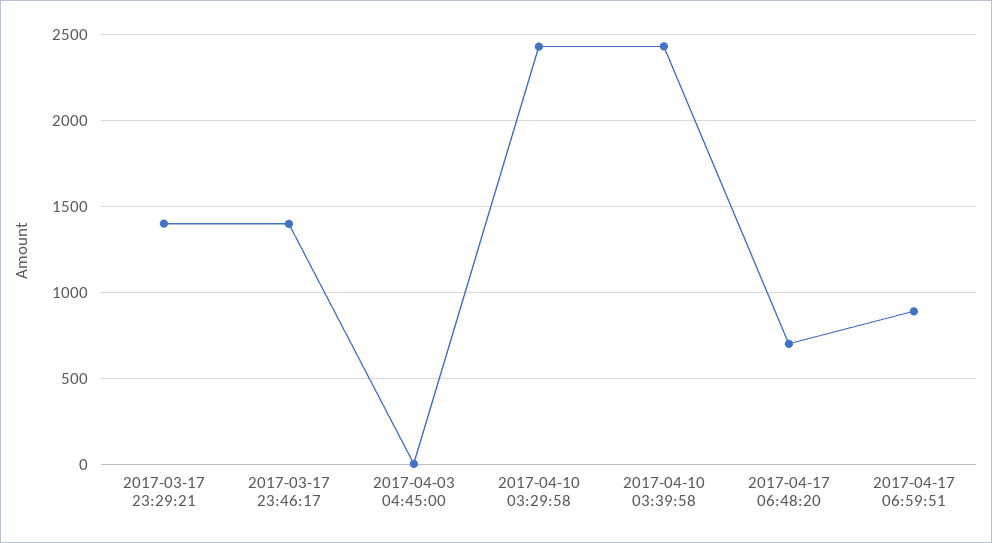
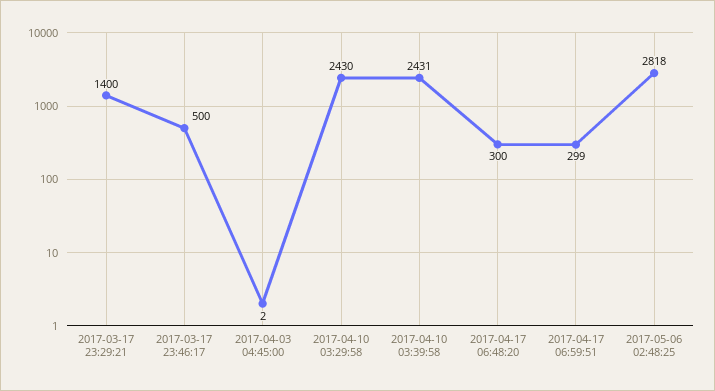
2017-03-17 23:46:17: 1400 -> 500
2017-04-17 06:48:20: 700 -> 300
2017-04-17 06:59:51: 900 -> 299
2017-05-06 02:48:25: none -> 2818

